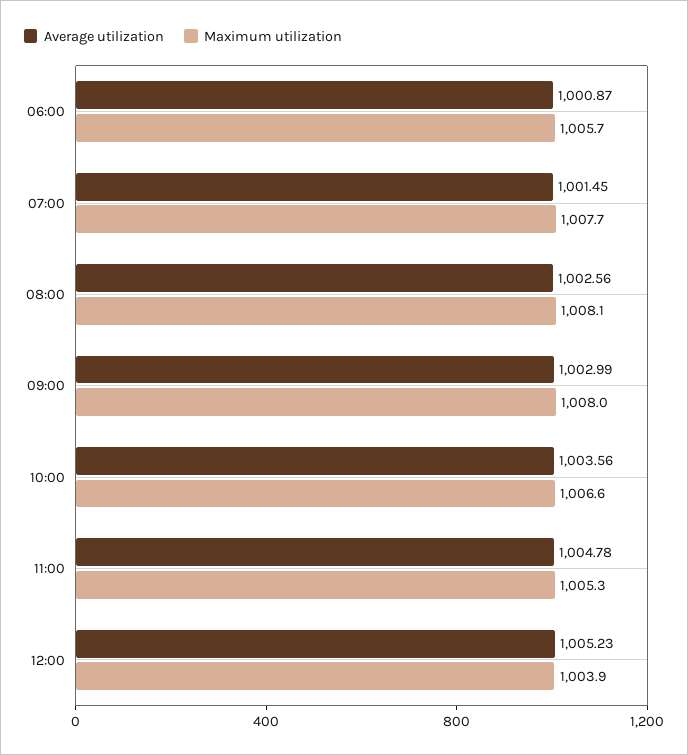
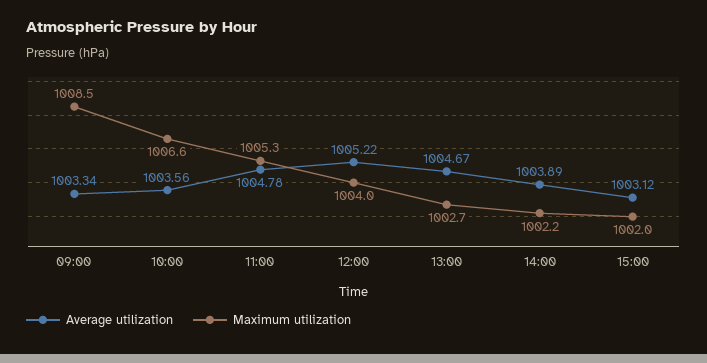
Average utilization, 06:00: 1000.87 -> none
Maximum utilization, 06:00: 1005.7 -> none
Average utilization, 07:00: 1001.45 -> none
Maximum utilization, 07:00: 1007.7 -> none
Average utilization, 08:00: 1002.56 -> none
Maximum utilization, 08:00: 1008.1 -> none
Average utilization, 09:00: 1002.99 -> 1003.34
Maximum utilization, 09:00: 1008 -> 1008.5
Average utilization, 12:00: 1005.23 -> 1005.22
Maximum utilization, 12:00: 1003.9 -> 1004
Average utilization, 13:00: none -> 1004.67
Maximum utilization, 13:00: none -> 1002.7
Average utilization, 14:00: none -> 1003.89
Maximum utilization, 14:00: none -> 1002.2
Average utilization, 15:00: none -> 1003.12
Maximum utilization, 15:00: none -> 1002

